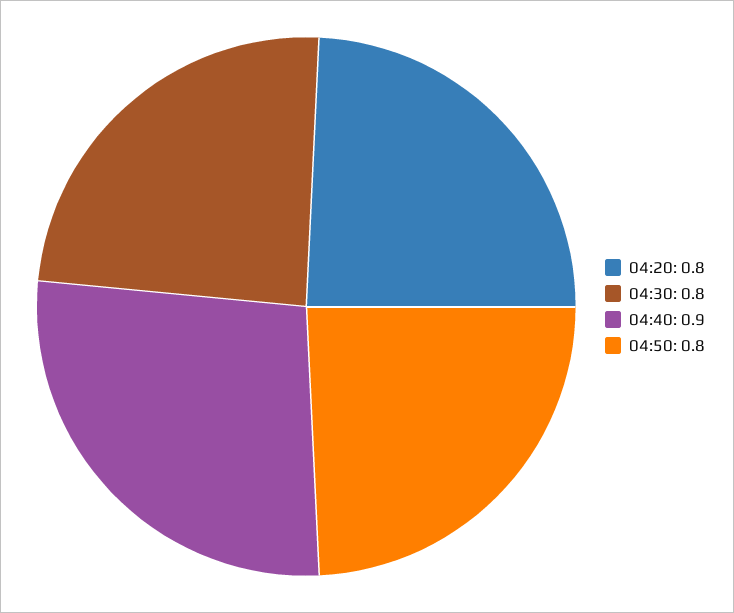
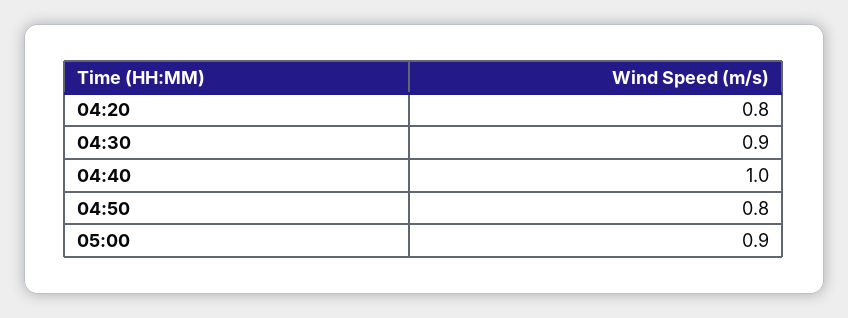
04:30: 0.8 -> 0.9
04:40: 0.9 -> 1
05:00: none -> 0.9

